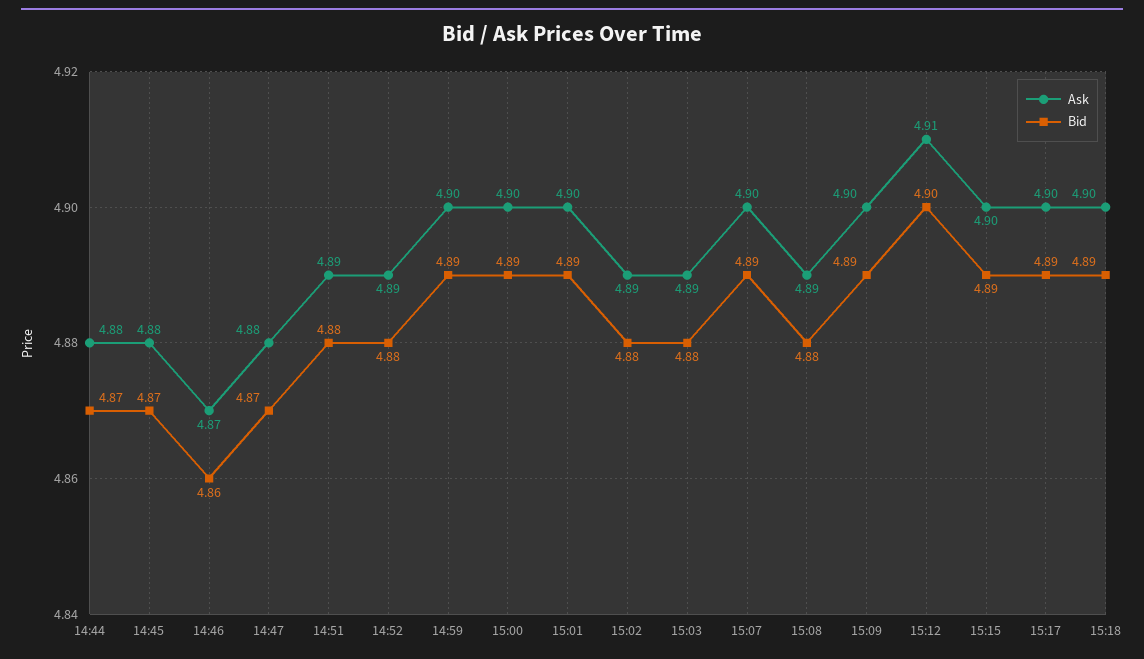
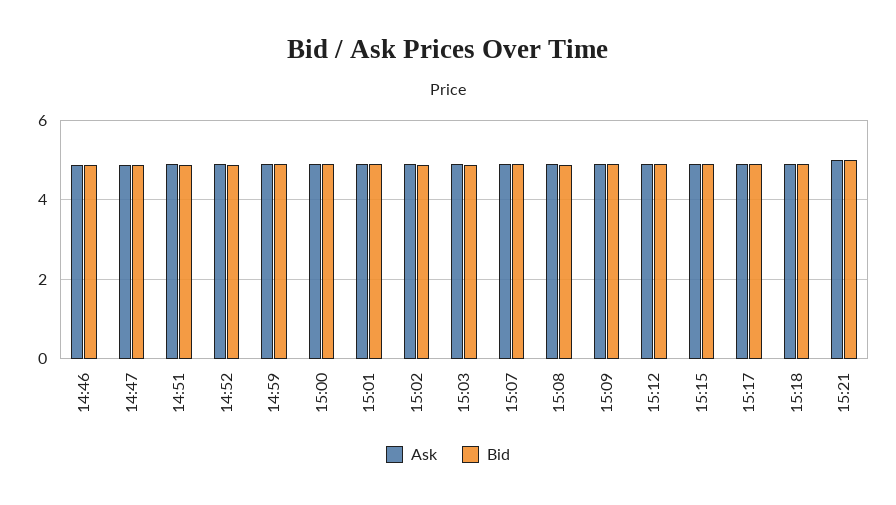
Ask, 14:44: 4.88 -> none
Bid, 14:44: 4.87 -> none
Ask, 14:45: 4.88 -> none
Bid, 14:45: 4.87 -> none
Ask, 15:21: none -> 5
Bid, 15:21: none -> 5

